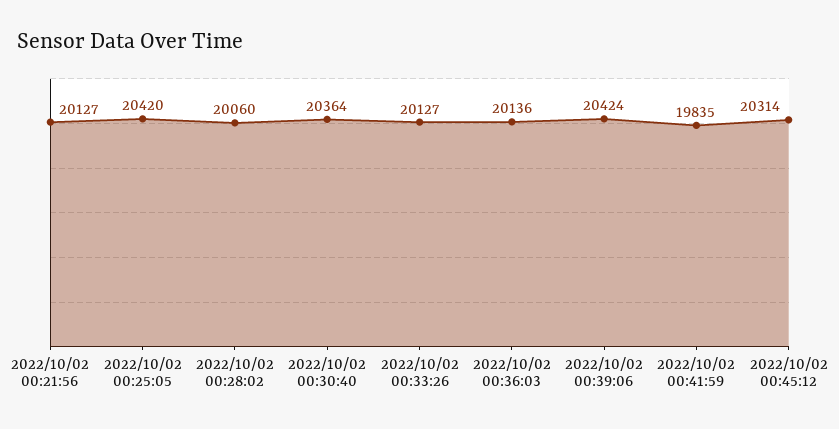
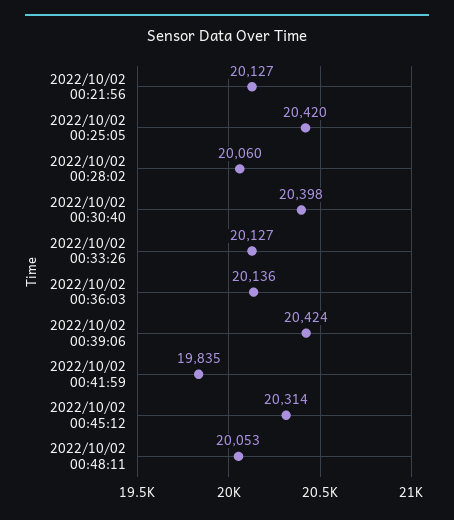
2022/10/02 00:30:40: 20364 -> 20398
2022/10/02 00:48:11: none -> 20053

